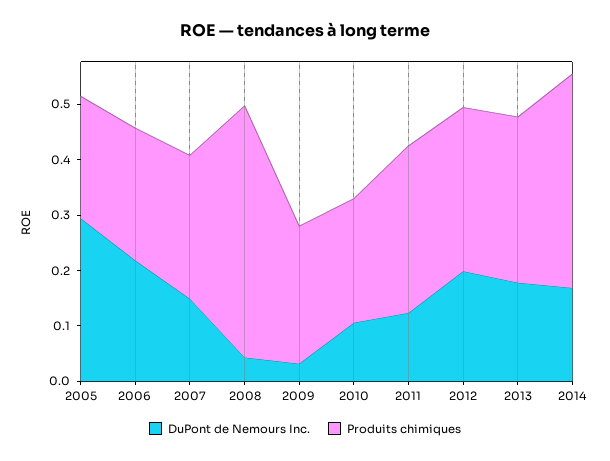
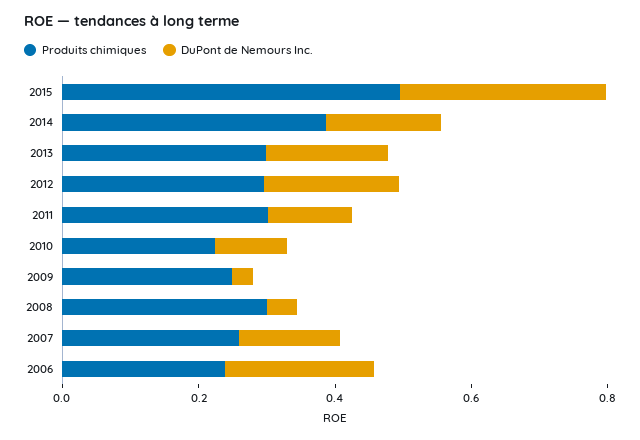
DuPont de Nemours Inc., 2005: 0.3 -> none
Produits chimiques, 2005: 0.22 -> none
Produits chimiques, 2008: 0.46 -> 0.3
Produits chimiques, 2015: none -> 0.5
DuPont de Nemours Inc., 2015: none -> 0.3

